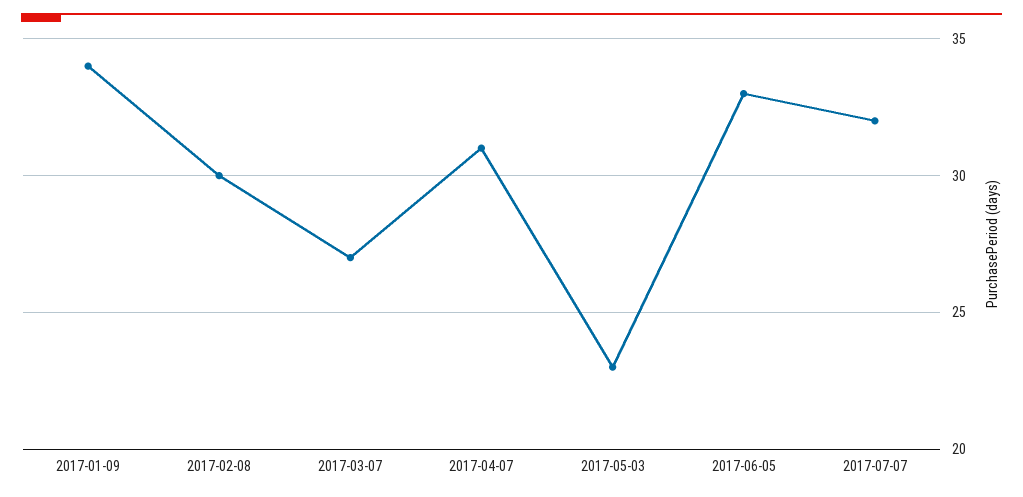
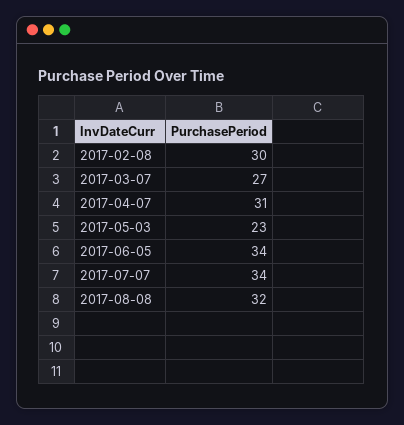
2017-01-09: 34 -> none
2017-06-05: 33 -> 34
2017-07-07: 32 -> 34
2017-08-08: none -> 32

